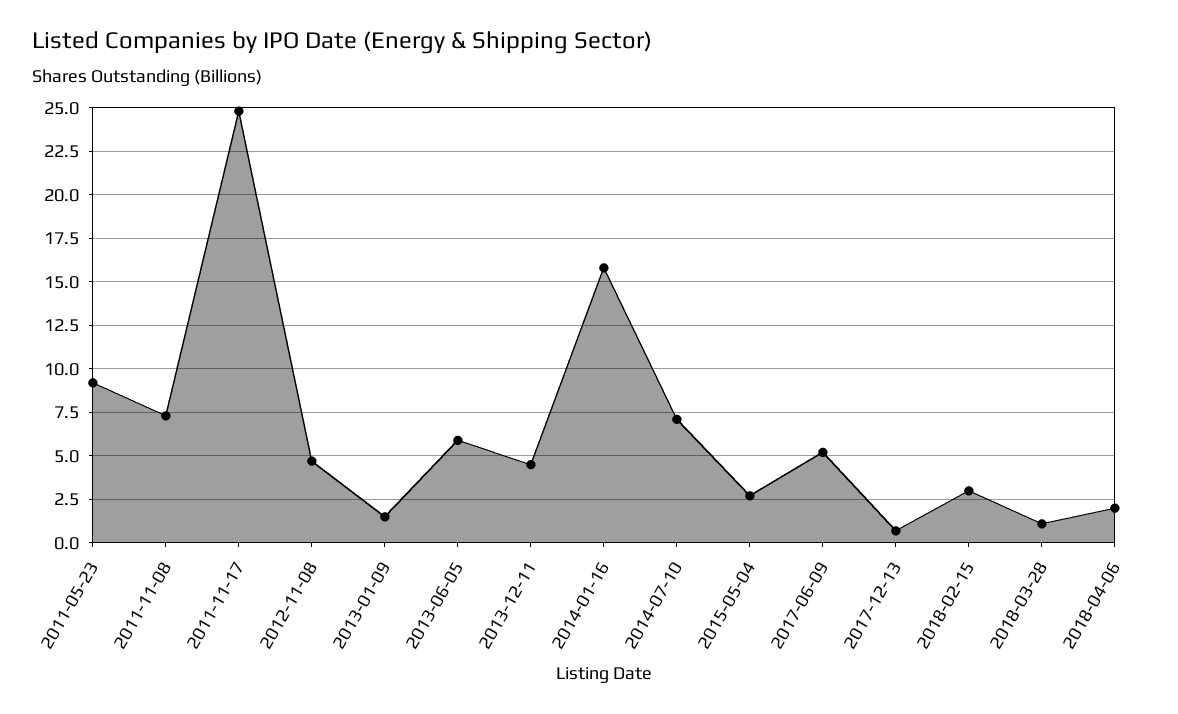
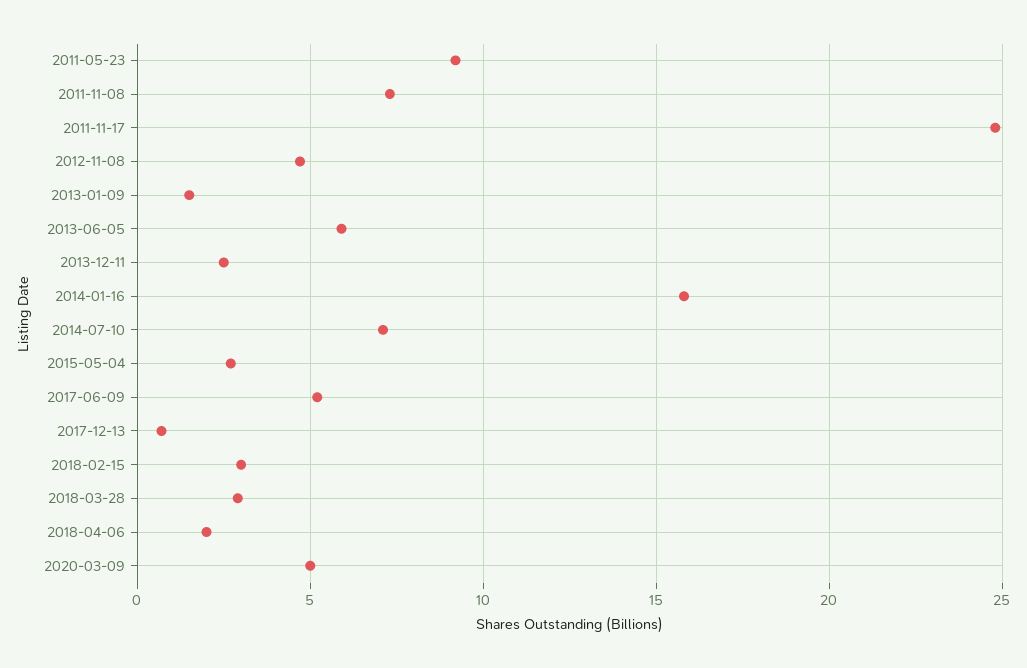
2013-12-11: 4.5 -> 2.5
2018-03-28: 1 -> 3
2020-03-09: none -> 5

